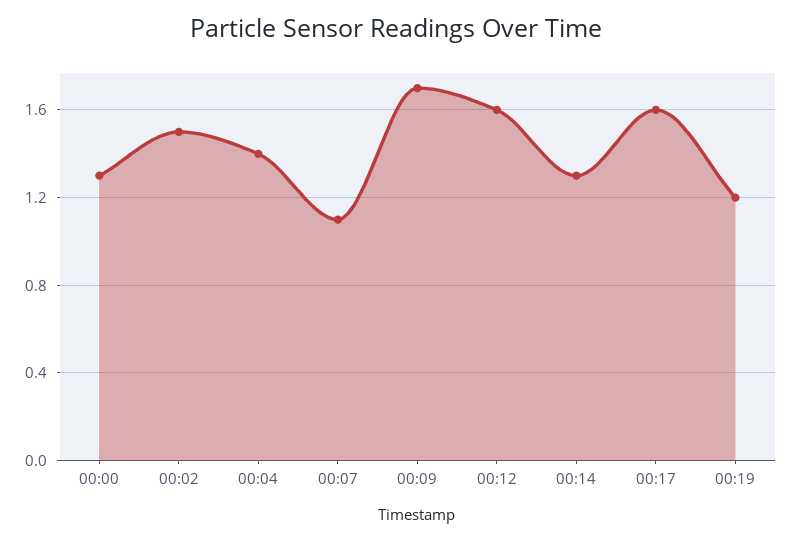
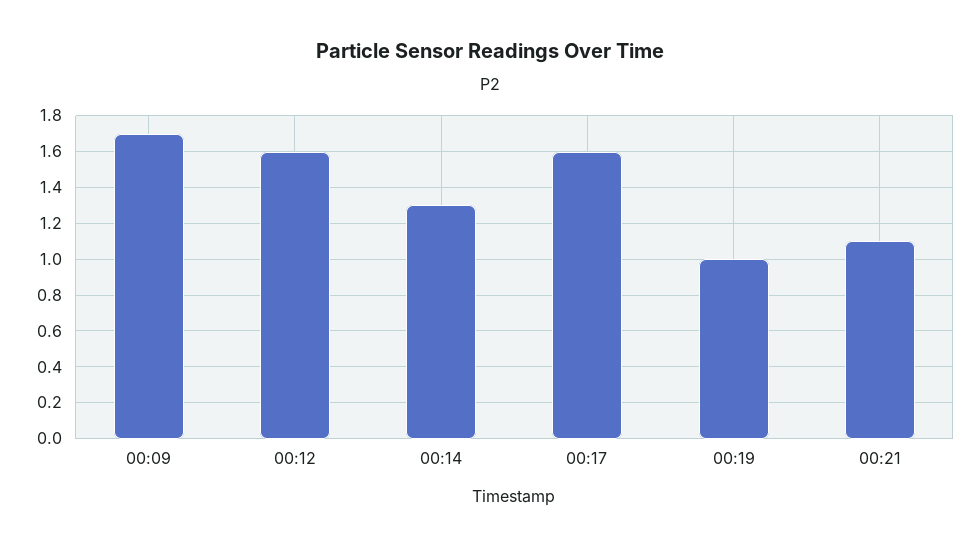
00:00: 1.3 -> none
00:02: 1.5 -> none
00:04: 1.4 -> none
00:07: 1.1 -> none
00:19: 1.2 -> 1
00:21: none -> 1.1

